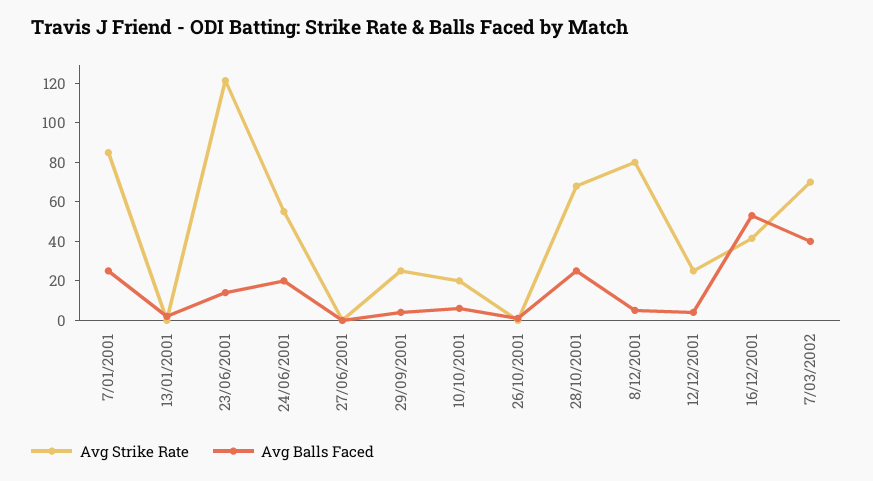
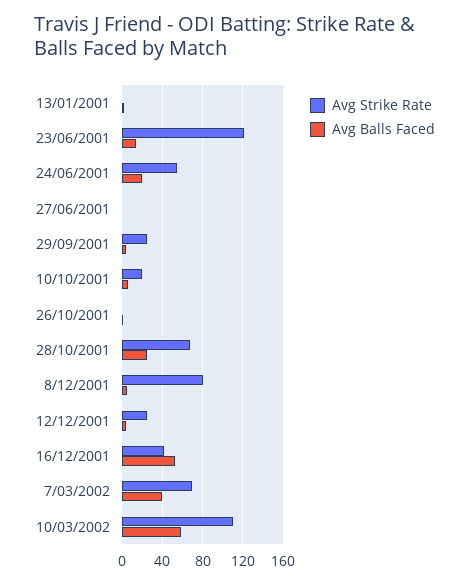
Avg Strike Rate, 7/01/2001: 85 -> none
Avg Balls Faced, 7/01/2001: 25 -> none
Avg Strike Rate, 10/03/2002: none -> 110
Avg Balls Faced, 10/03/2002: none -> 60

